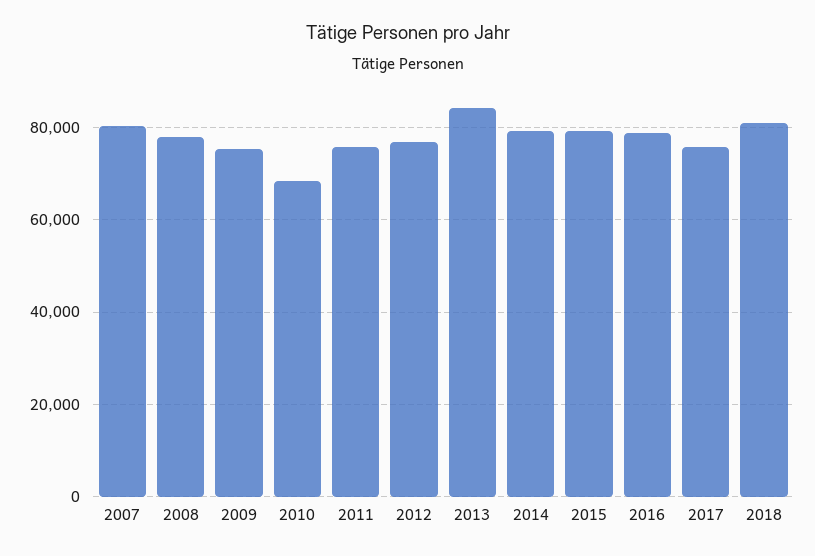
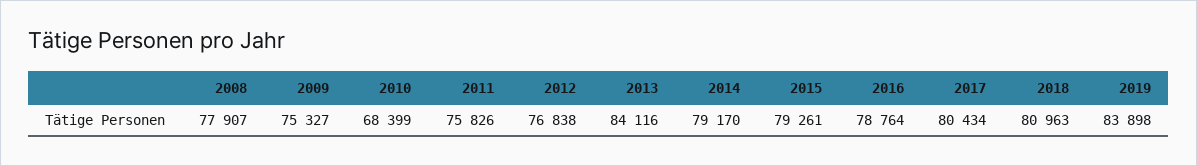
2007: 80000 -> none
2017: 76000 -> 80434
2019: none -> 83898

